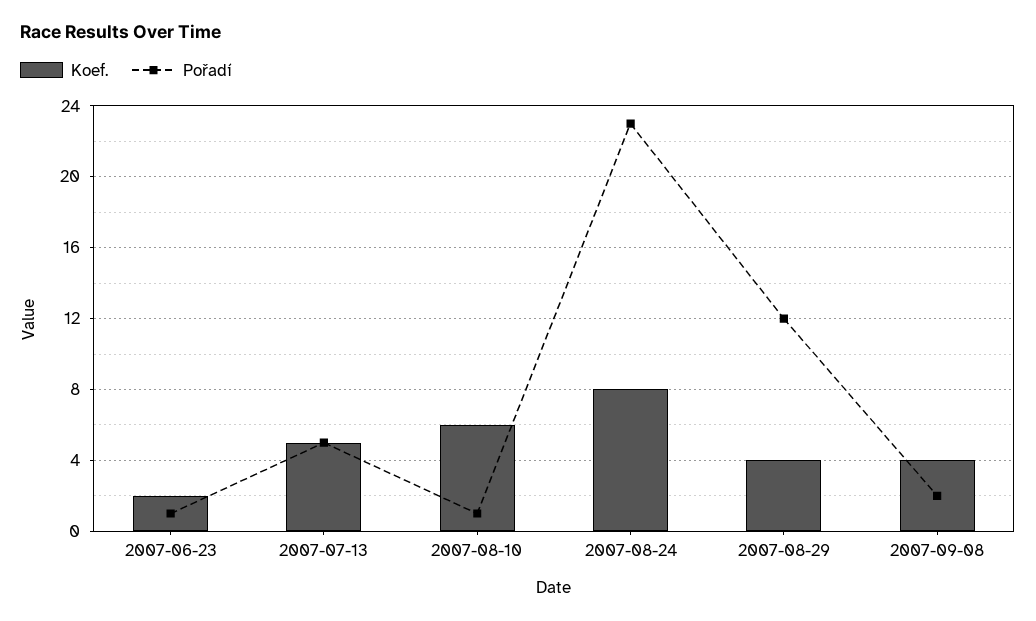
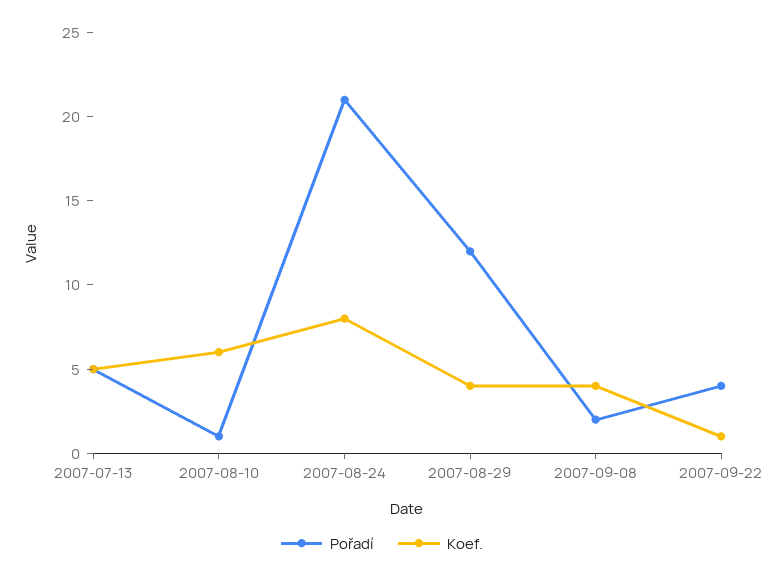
Koef., 2007-06-23: 2 -> none
Pořadí, 2007-06-23: 1 -> none
Pořadí, 2007-08-24: 23 -> 21
Pořadí, 2007-09-22: none -> 4
Koef., 2007-09-22: none -> 1

